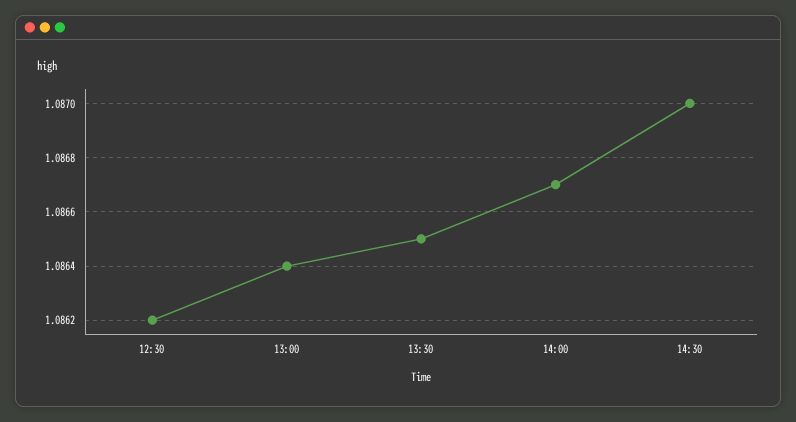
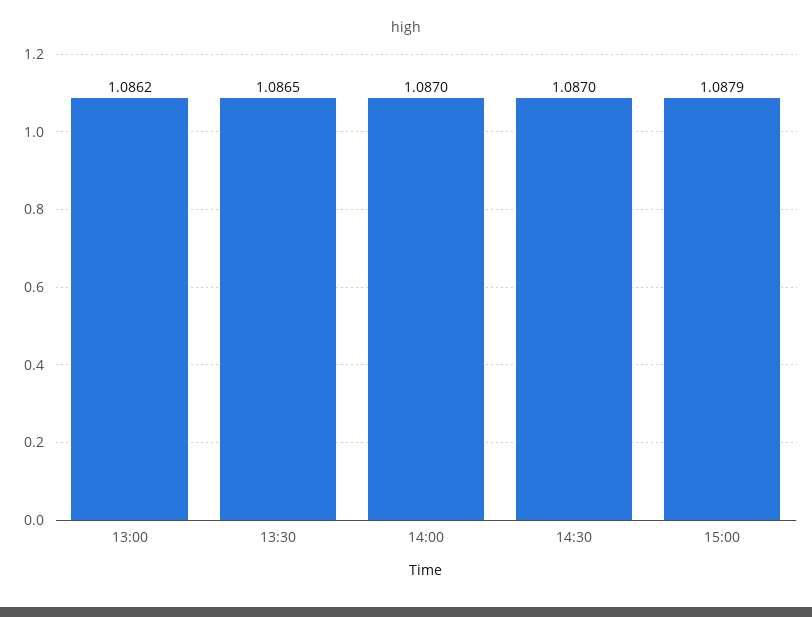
12:30: 1.0862 -> none
13:00: 1.0864 -> 1.0862
14:00: 1.0867 -> 1.087
15:00: none -> 1.0879

